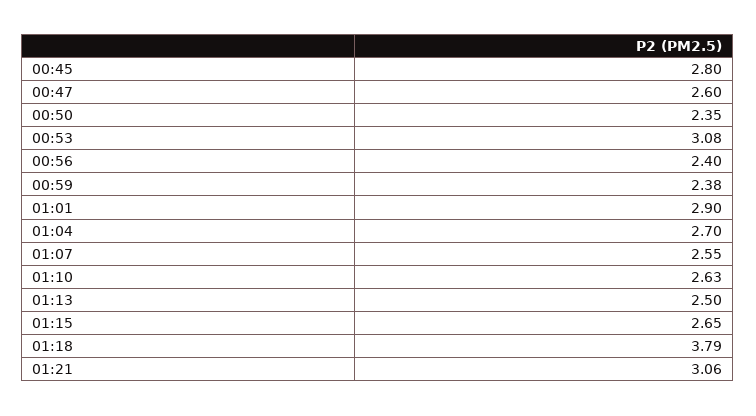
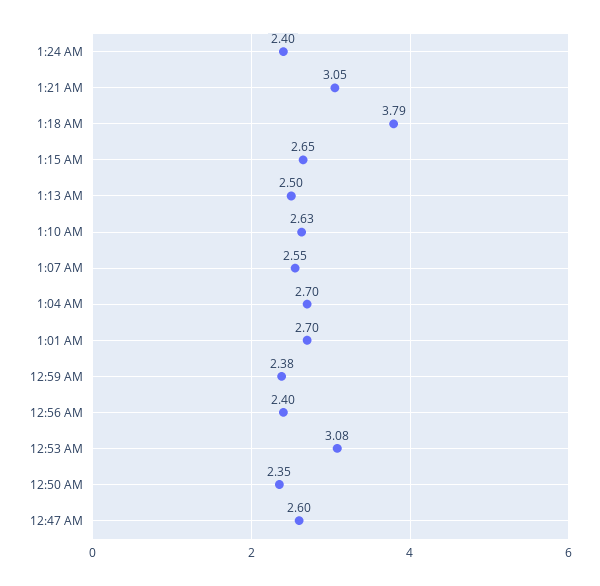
00:45: 2.8 -> none
01:01: 2.9 -> 2.7
01:21: 3.06 -> 3.05
1:24 AM: none -> 2.4

